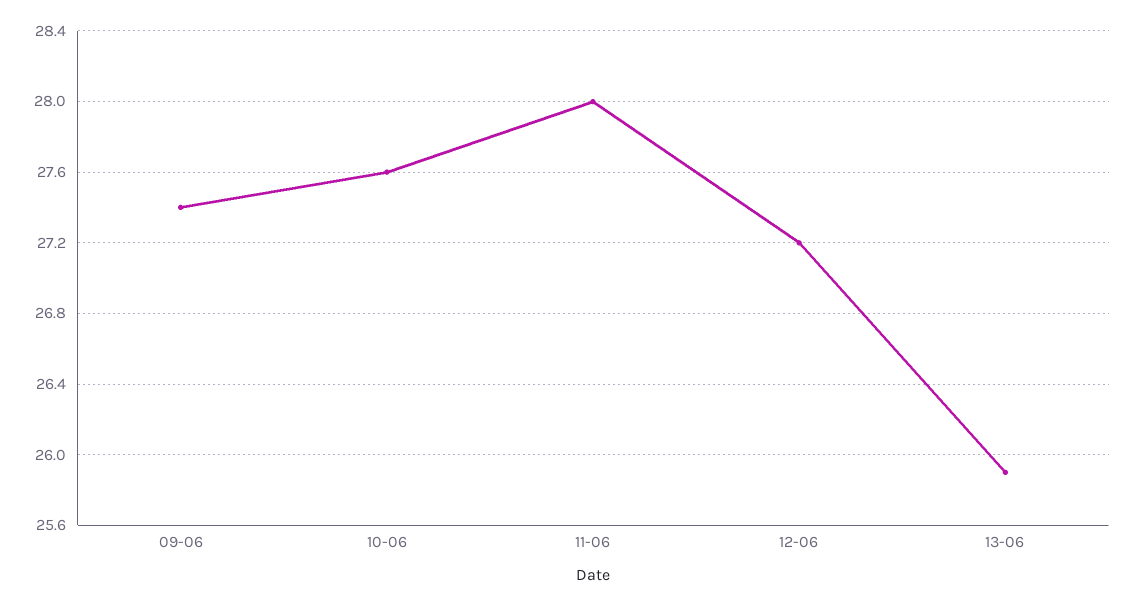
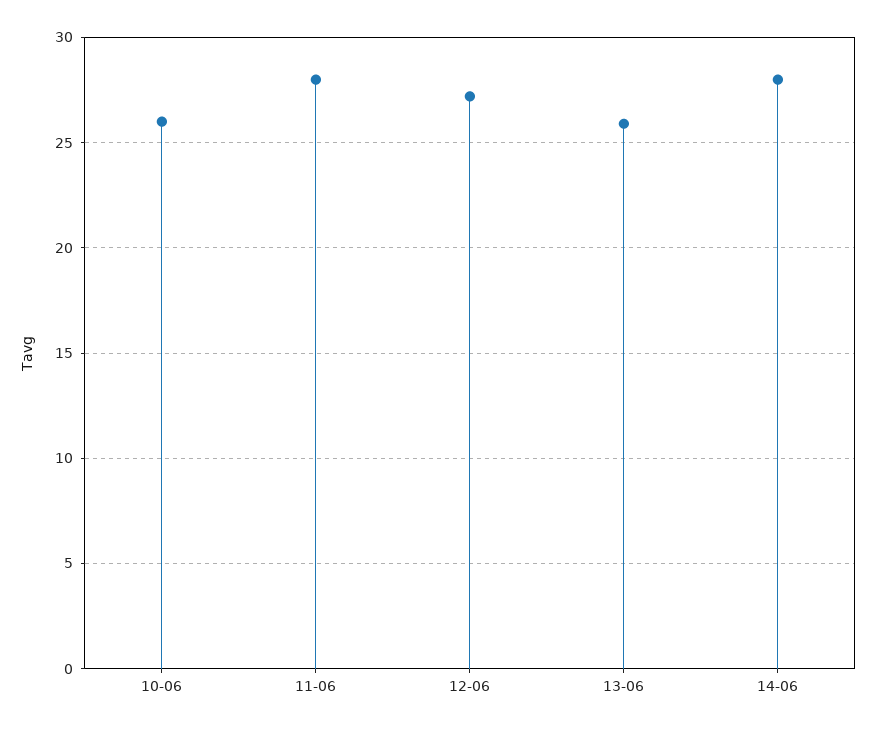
09-06: 27.4 -> none
10-06: 27.6 -> 26
14-06: none -> 28

